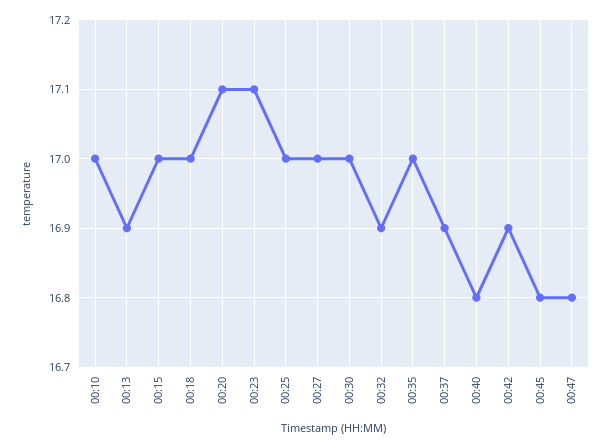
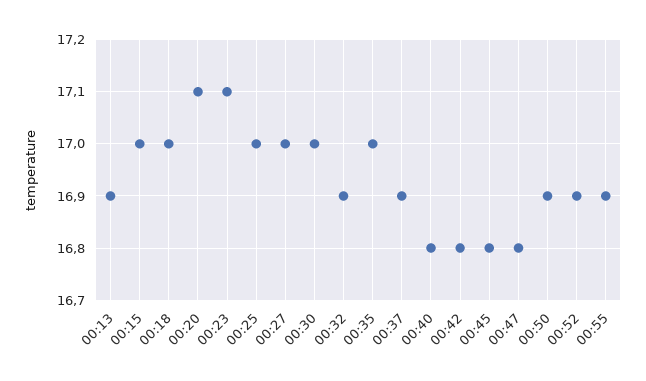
00:10: 17 -> none
00:42: 16.9 -> 16.8
00:50: none -> 16.9
00:52: none -> 16.9
00:55: none -> 16.9

